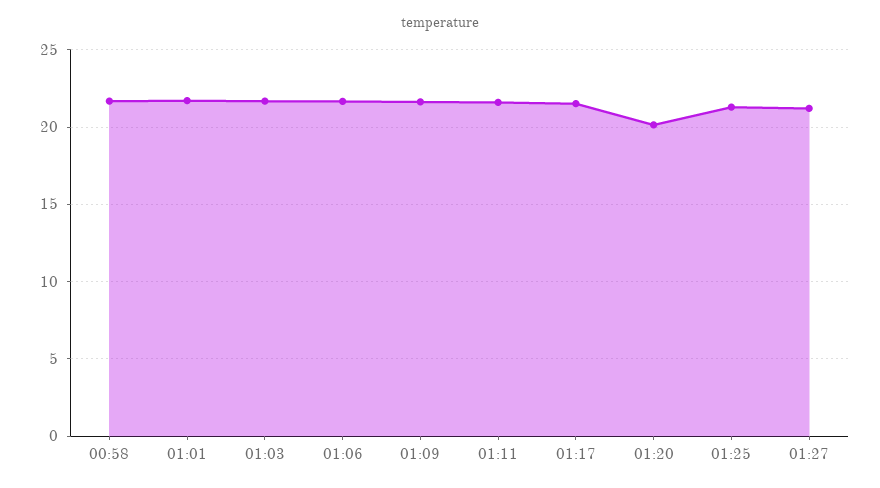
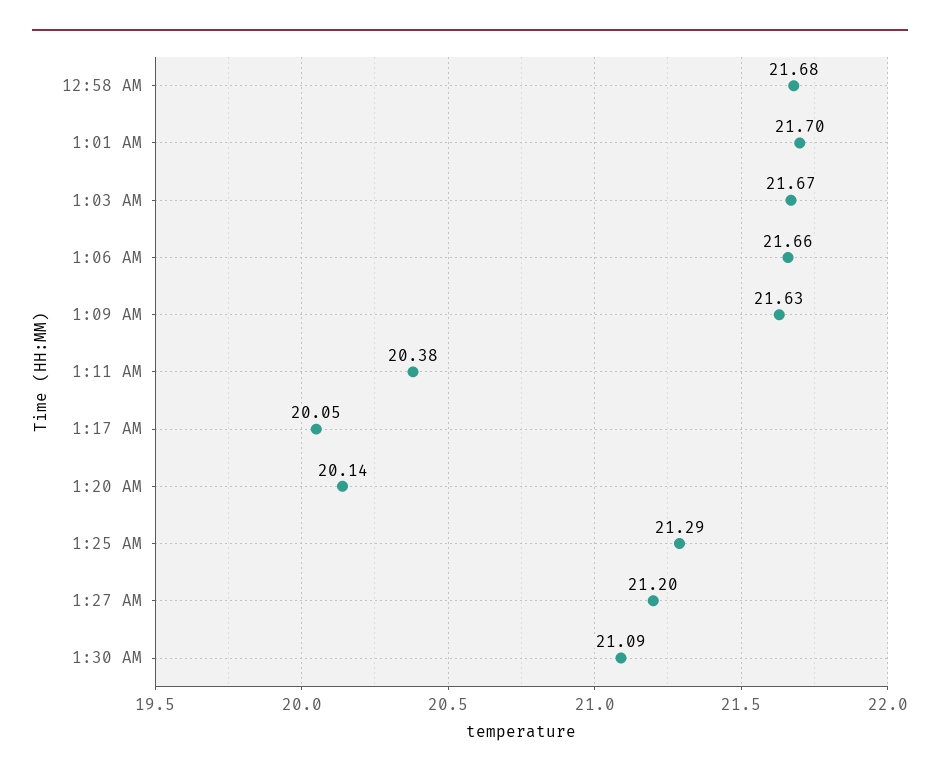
01:11: 21.5 -> 20.38
01:17: 21.5 -> 20.05
1:30 AM: none -> 21.09

